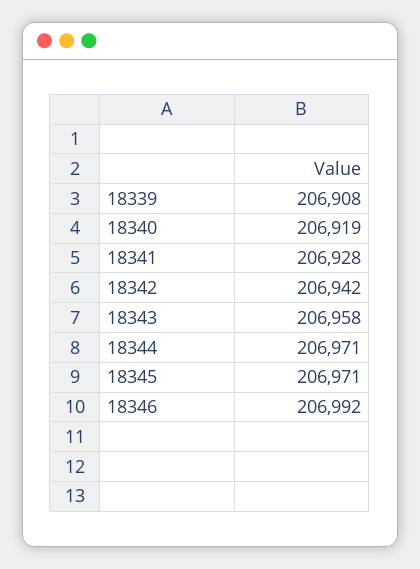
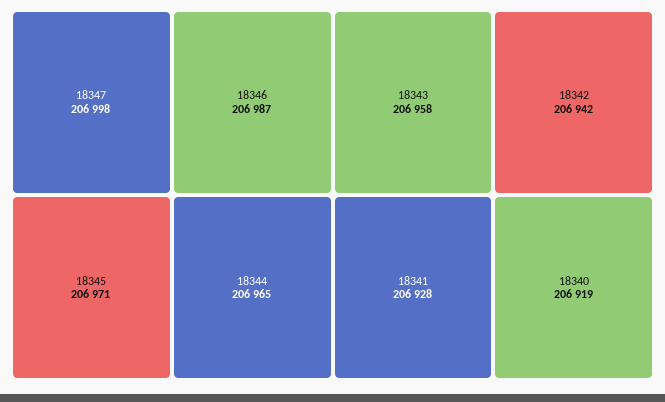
18339: 206908 -> none
18344: 206971 -> 206965
18346: 206992 -> 206987
18347: none -> 206998

